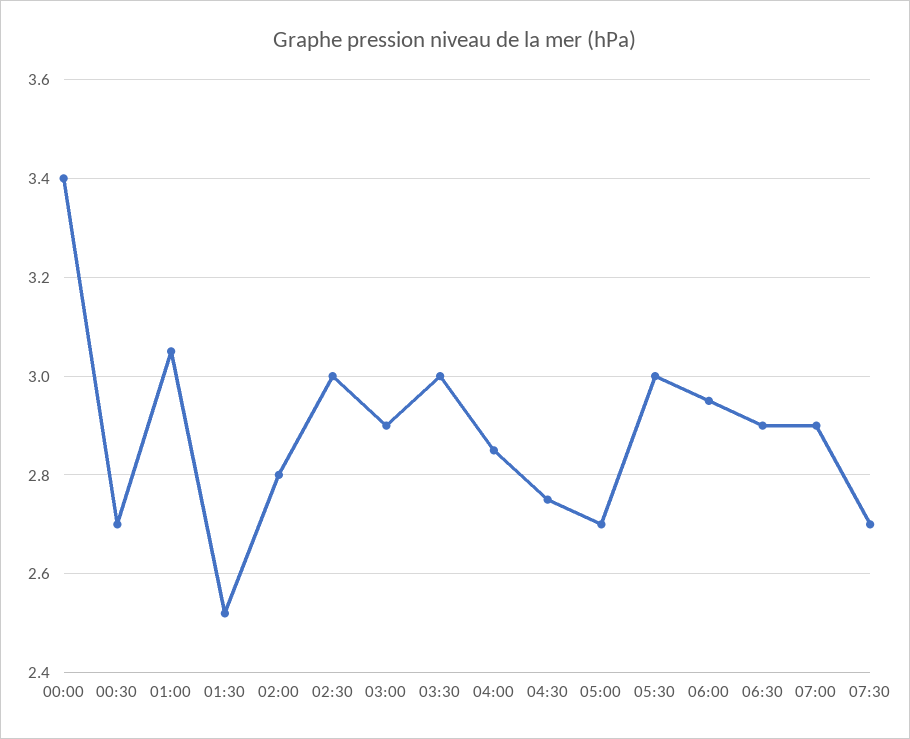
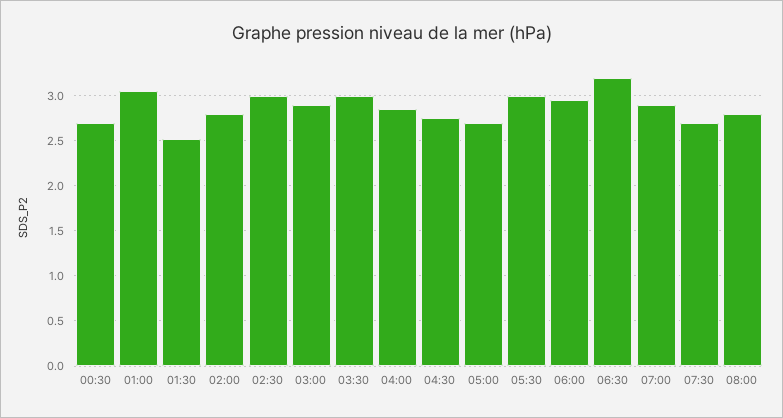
00:00: 3.4 -> none
06:30: 2.9 -> 3.2
08:00: none -> 2.8

